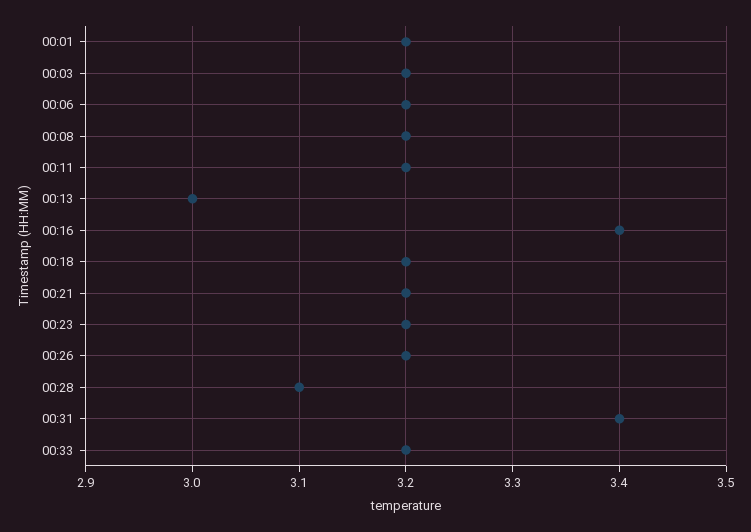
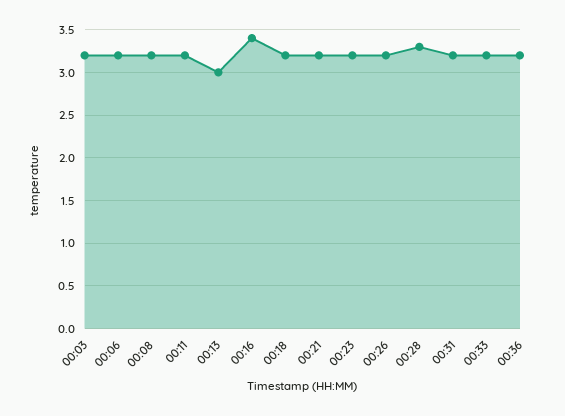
00:01: 3.2 -> none
00:28: 3.1 -> 3.3
00:31: 3.4 -> 3.2
00:36: none -> 3.2

